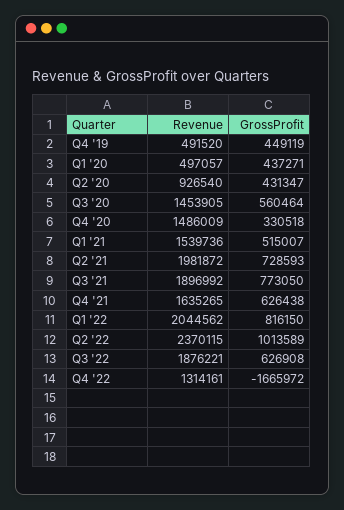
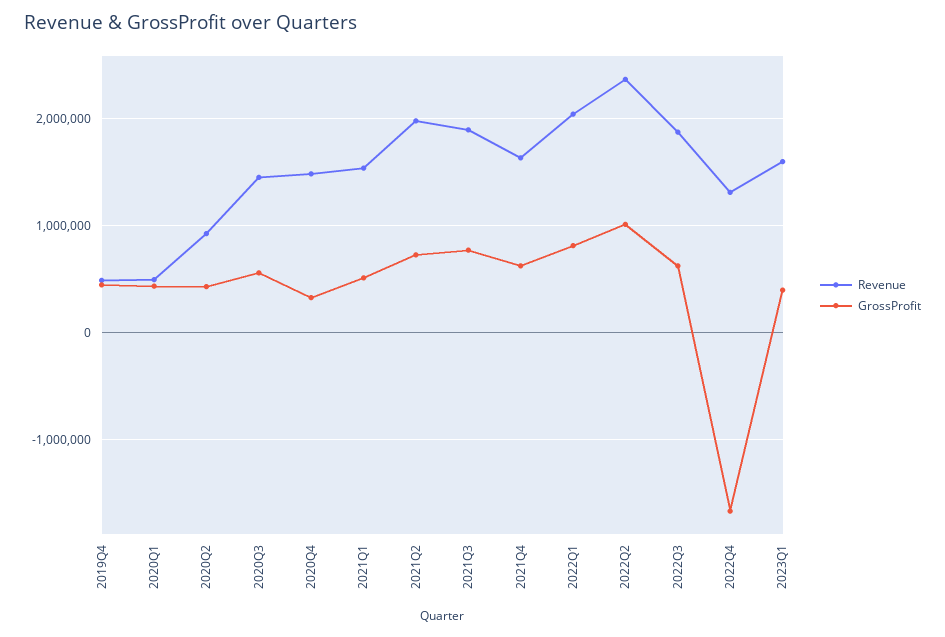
Revenue, 2023Q1: none -> 1600000
GrossProfit, 2023Q1: none -> 400000

